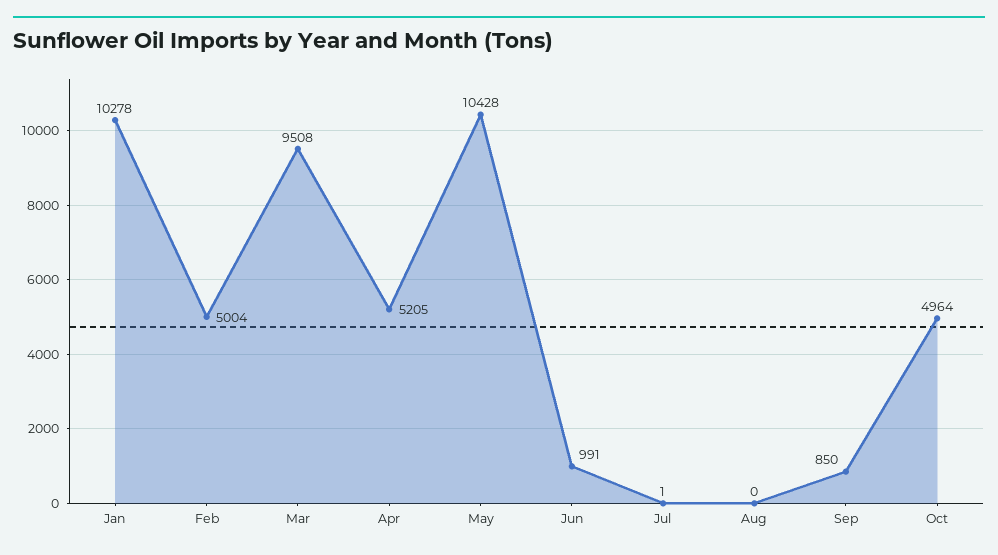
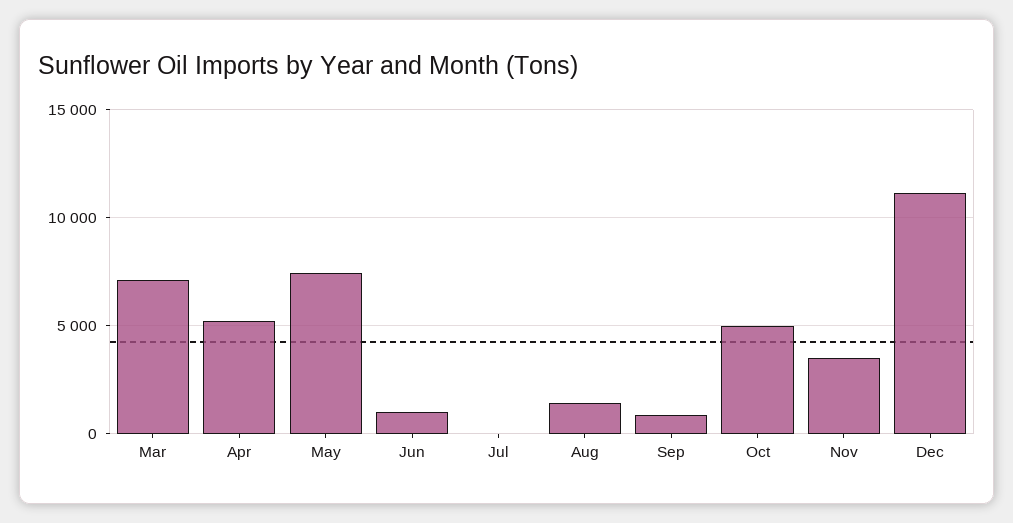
Jan: 10278 -> none
Feb: 5004 -> none
Mar: 9508 -> 7000
May: 10428 -> 7500
Aug: 0 -> 1500
Nov: none -> 3500
Dec: none -> 11000

